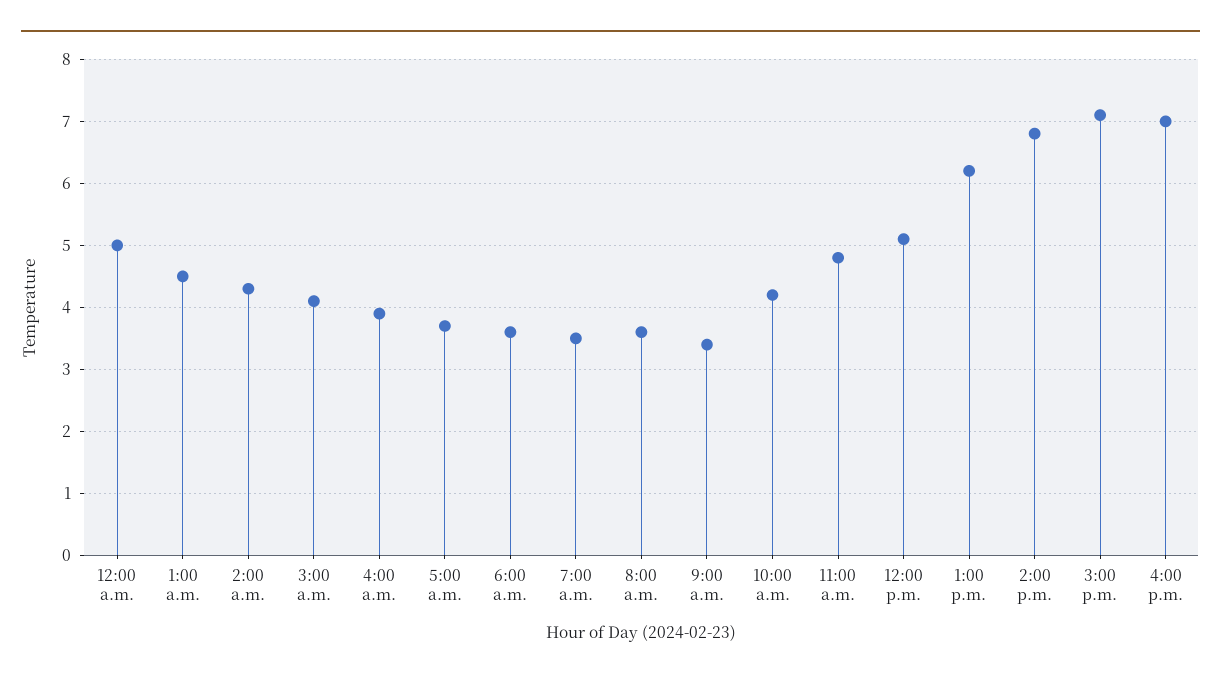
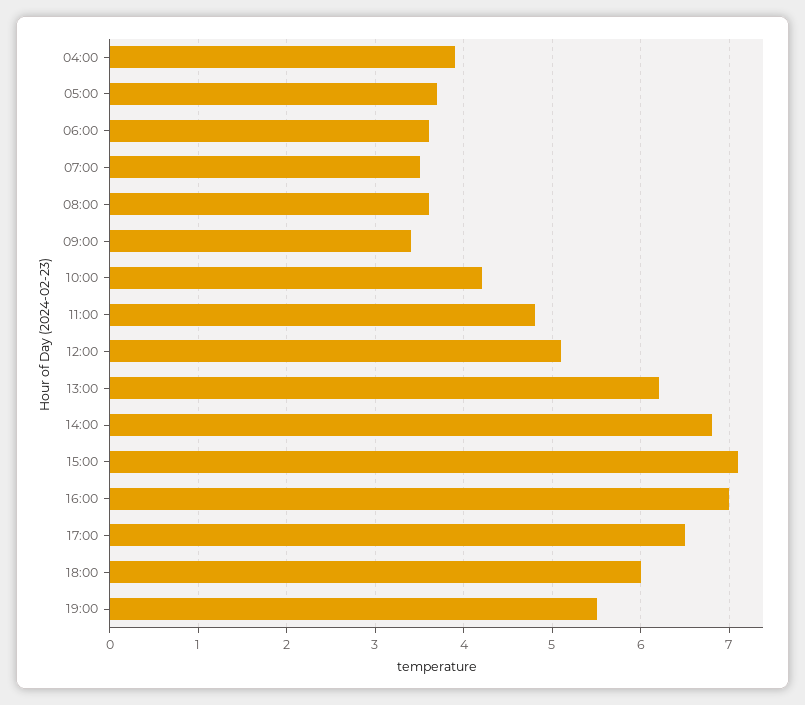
12:00 a.m.: 5 -> none
1:00 a.m.: 4.5 -> none
2:00 a.m.: 4.3 -> none
3:00 a.m.: 4.1 -> none
17:00: none -> 6.5
18:00: none -> 6
19:00: none -> 5.5

